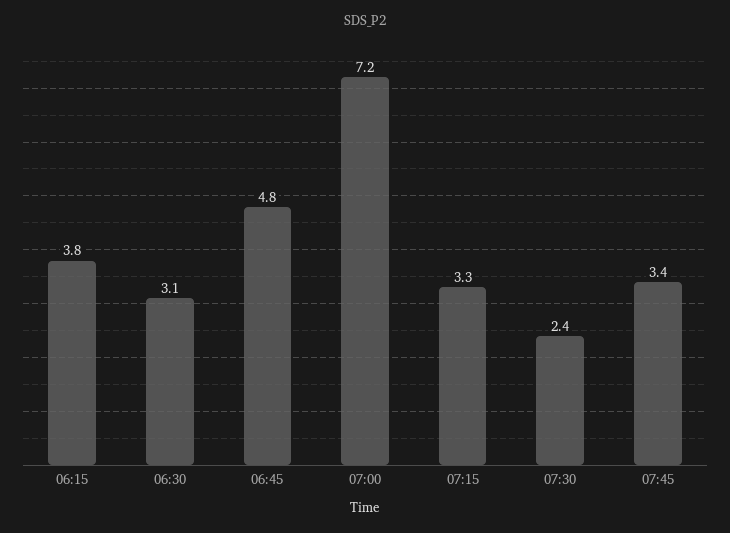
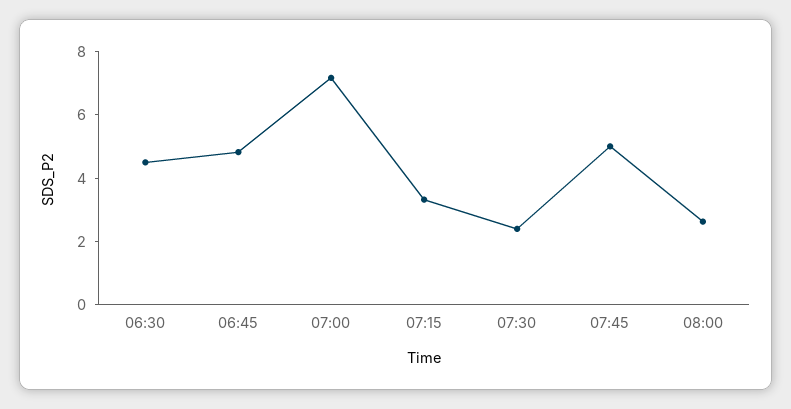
06:15: 3.8 -> none
06:30: 3.1 -> 4.5
07:45: 3.4 -> 5
08:00: none -> 2.5

